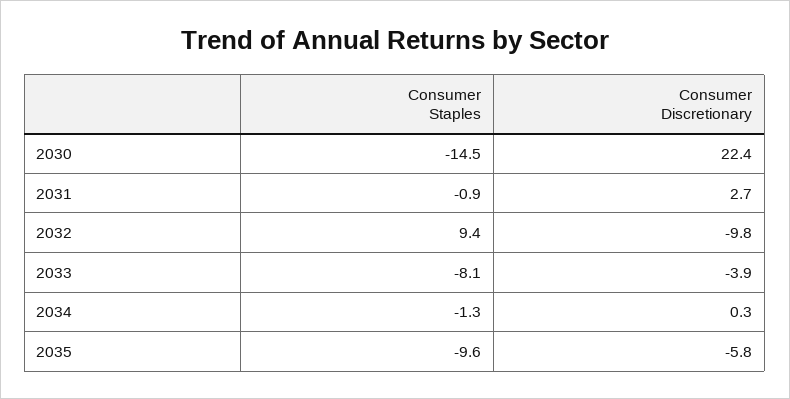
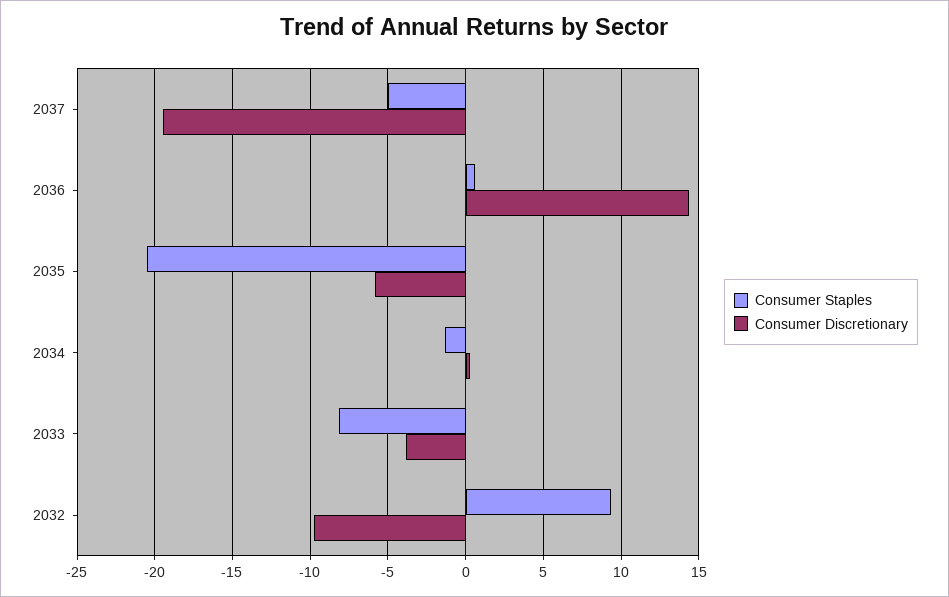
Consumer Staples, 2030: -14.5 -> none
Consumer Discretionary, 2030: 22.4 -> none
Consumer Staples, 2031: -0.9 -> none
Consumer Discretionary, 2031: 2.7 -> none
Consumer Staples, 2035: -9.6 -> -20.5
Consumer Staples, 2037: none -> -5
Consumer Discretionary, 2037: none -> -19.5
Consumer Staples, 2036: none -> 0.5
Consumer Discretionary, 2036: none -> 14.5

